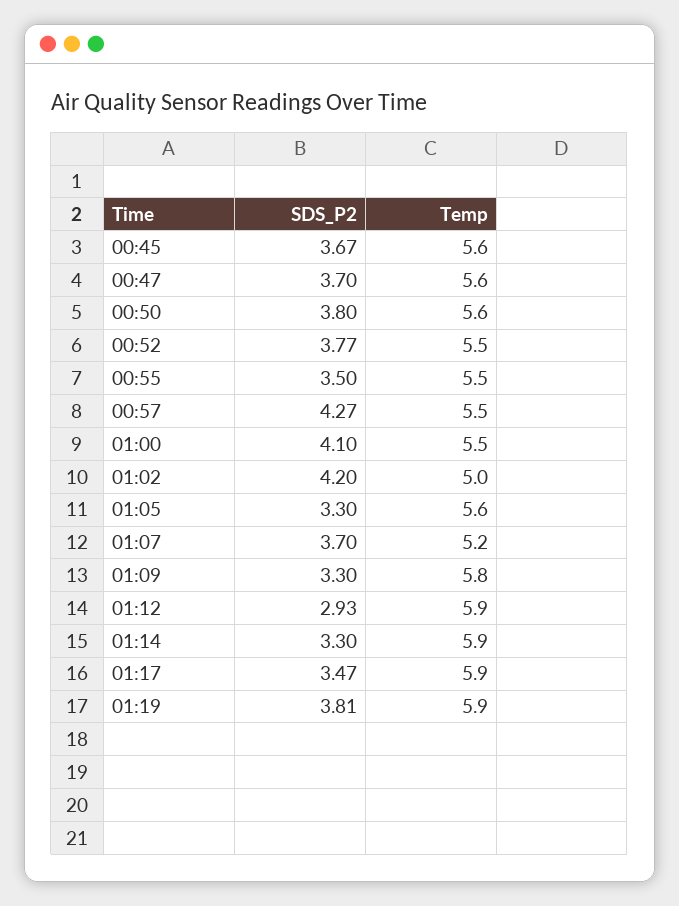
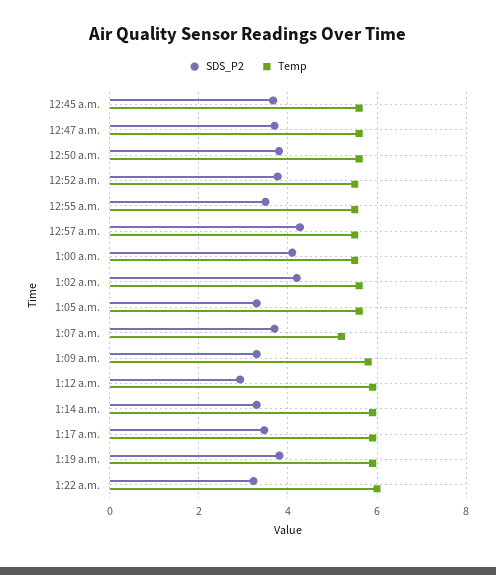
Temp, 01:02: 5 -> 5.6
SDS_P2, 1:22 a.m.: none -> 3.2
Temp, 1:22 a.m.: none -> 6

